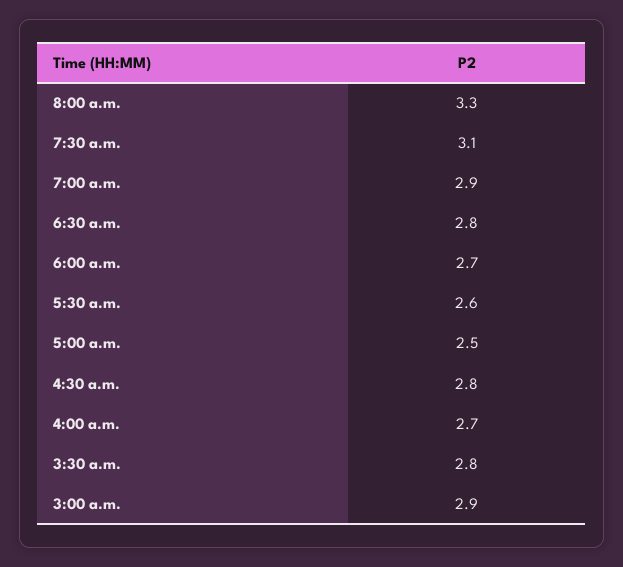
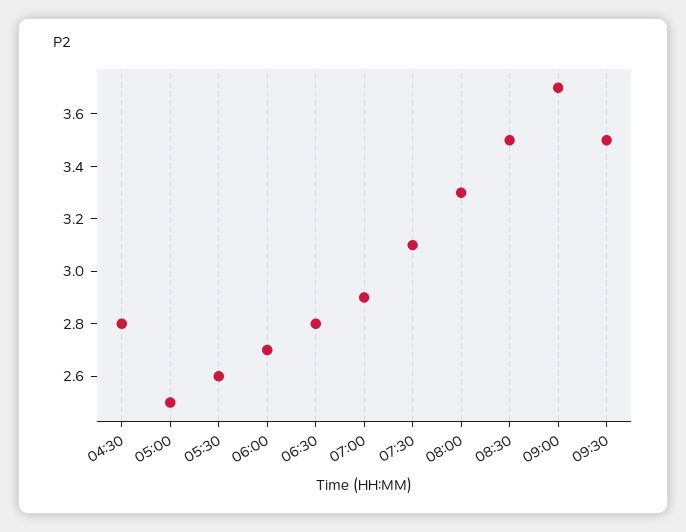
4:00 a.m.: 2.7 -> none
3:30 a.m.: 2.8 -> none
3:00 a.m.: 2.9 -> none
08:30: none -> 3.5
09:00: none -> 3.7
09:30: none -> 3.5

